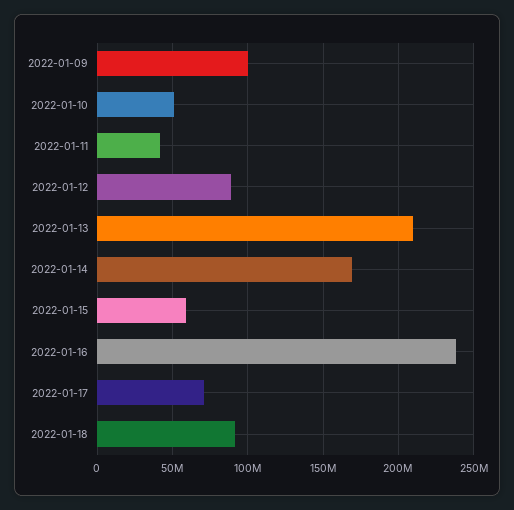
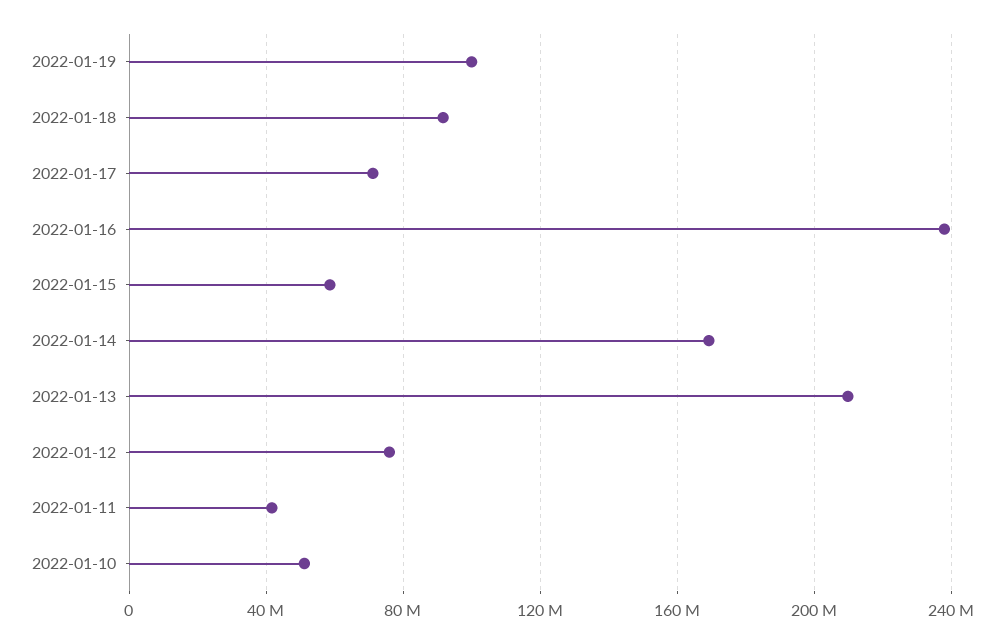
2022-01-09: 100000000 -> none
2022-01-12: 90000000 -> 75000000
2022-01-19: none -> 100000000

